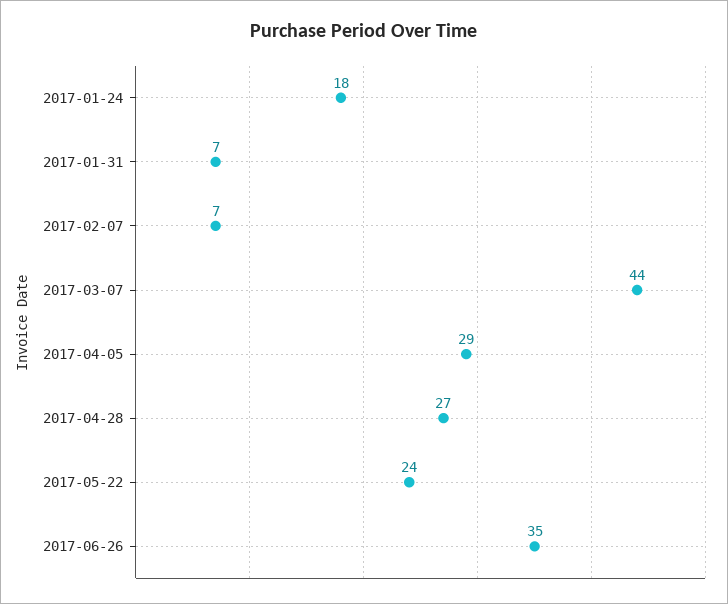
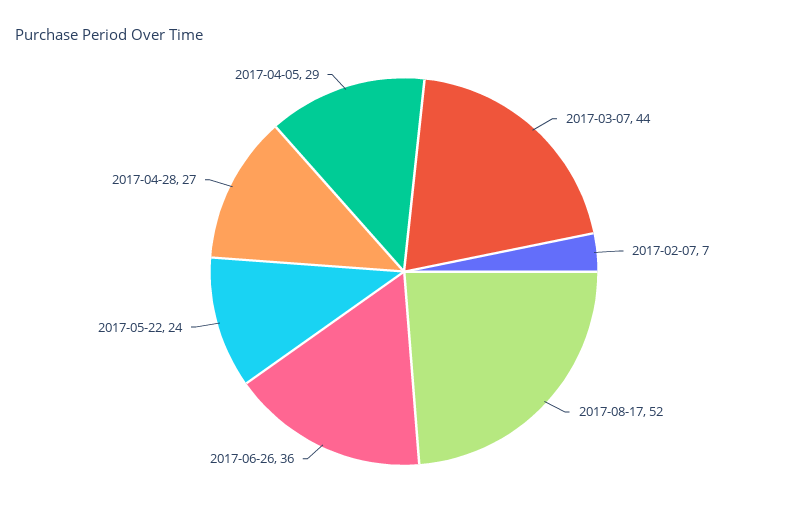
2017-01-24: 18 -> none
2017-01-31: 7 -> none
2017-06-26: 35 -> 36
2017-08-17: none -> 52

